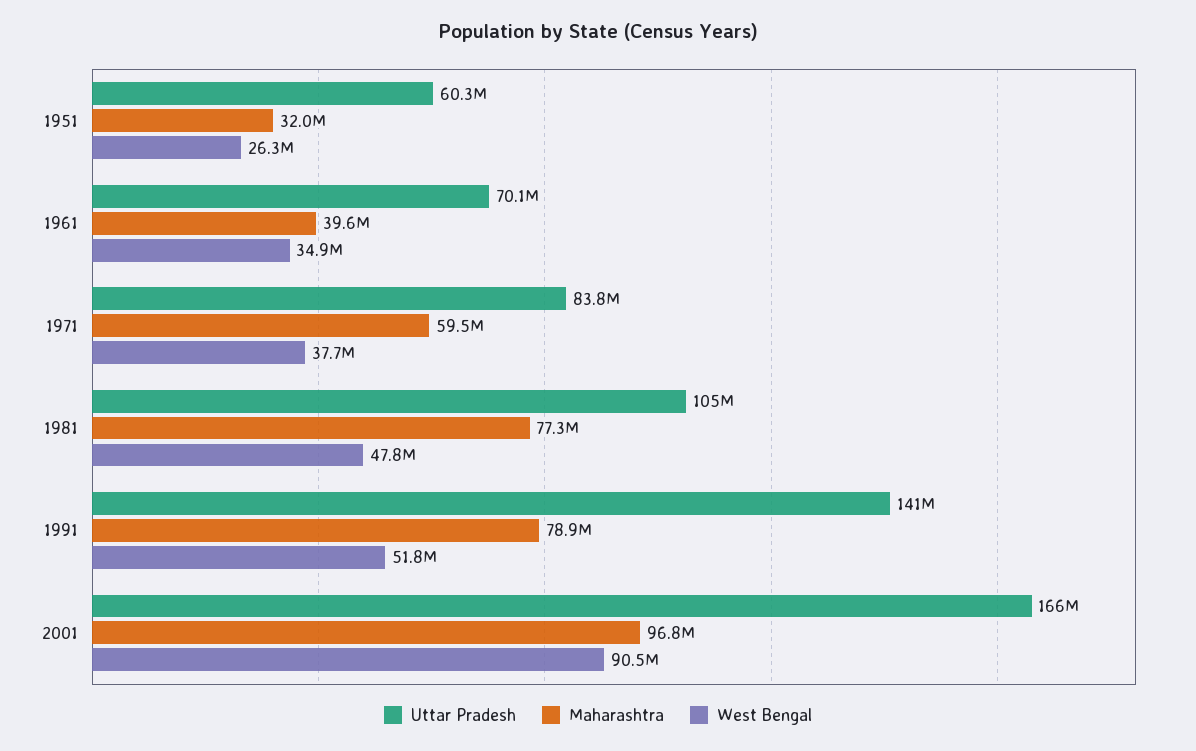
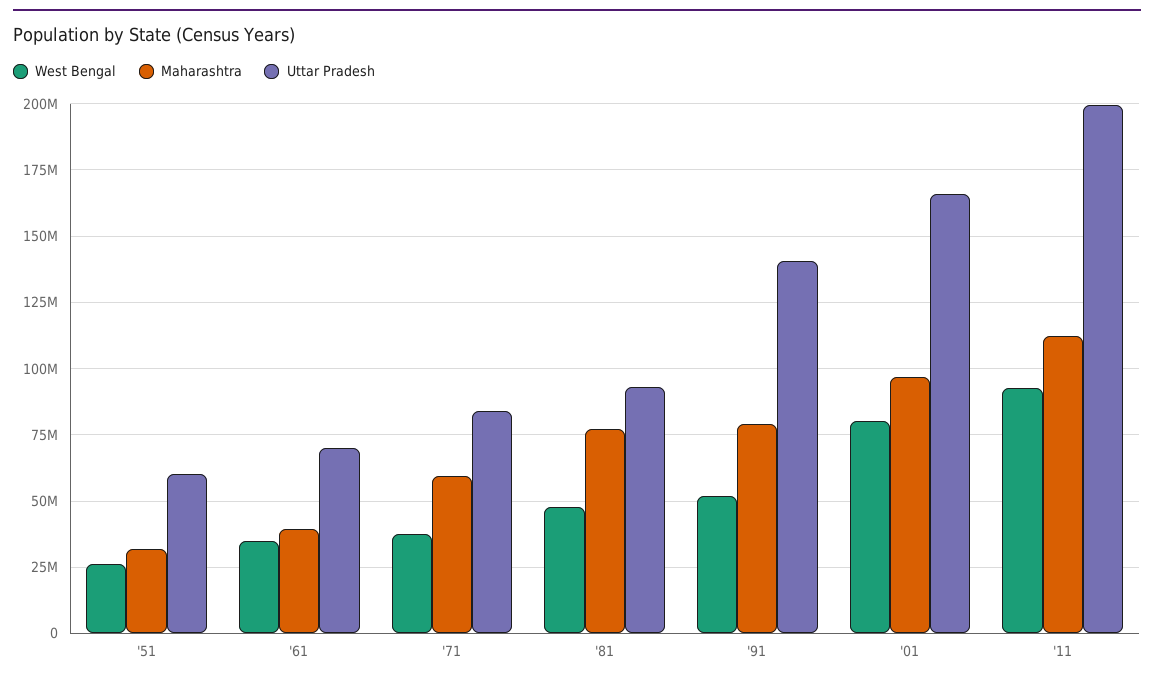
Uttar Pradesh, 1981: 105000000 -> 92500000
West Bengal, 2001: 90500000 -> 80000000
West Bengal, '11: none -> 92500000
Maharashtra, '11: none -> 112500000
Uttar Pradesh, '11: none -> 200000000

